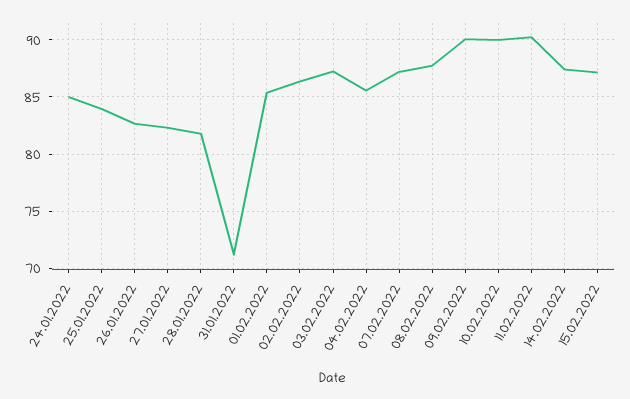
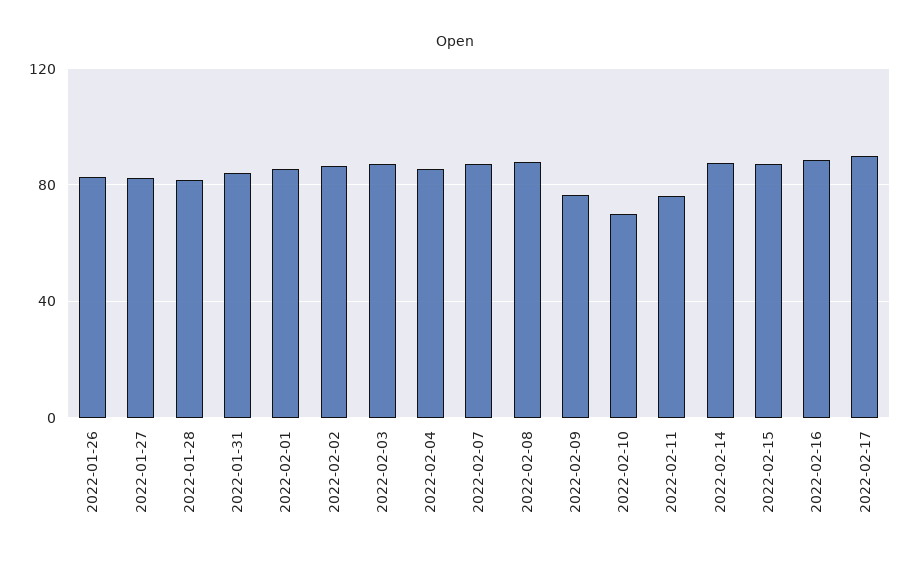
24.01.2022: 85 -> none
25.01.2022: 84 -> none
31.01.2022: 71 -> 85
09.02.2022: 90 -> 75
10.02.2022: 90 -> 70
11.02.2022: 90 -> 75
2022-02-16: none -> 90
2022-02-17: none -> 90

